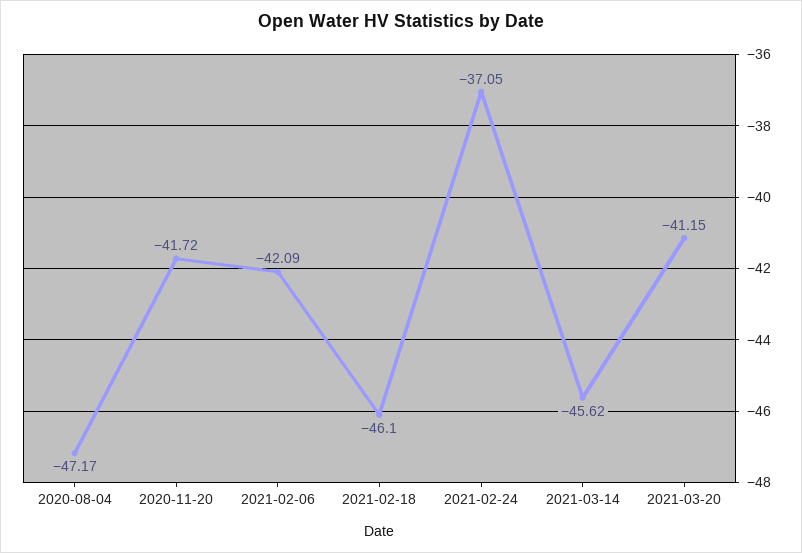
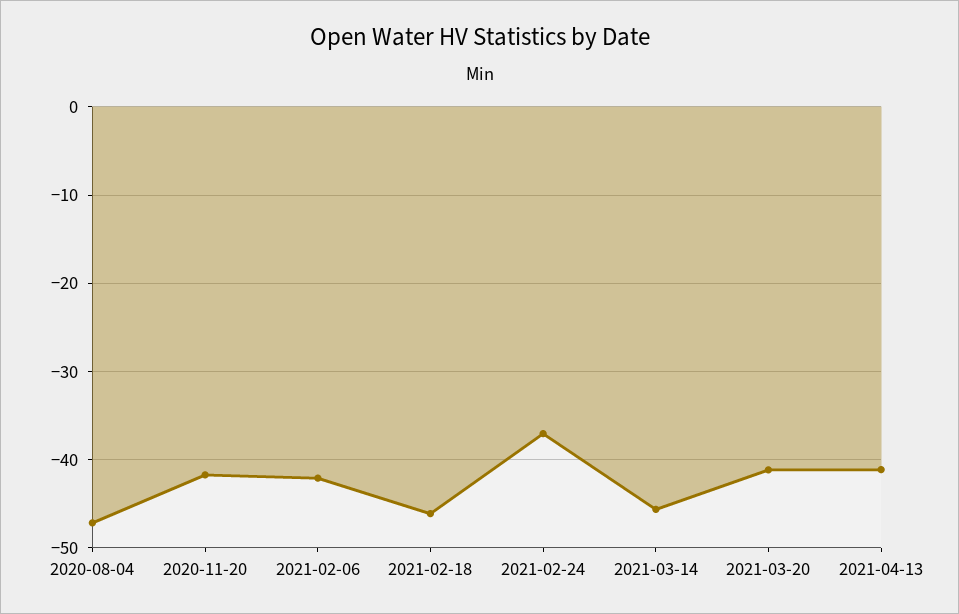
2021-04-13: none -> -41

